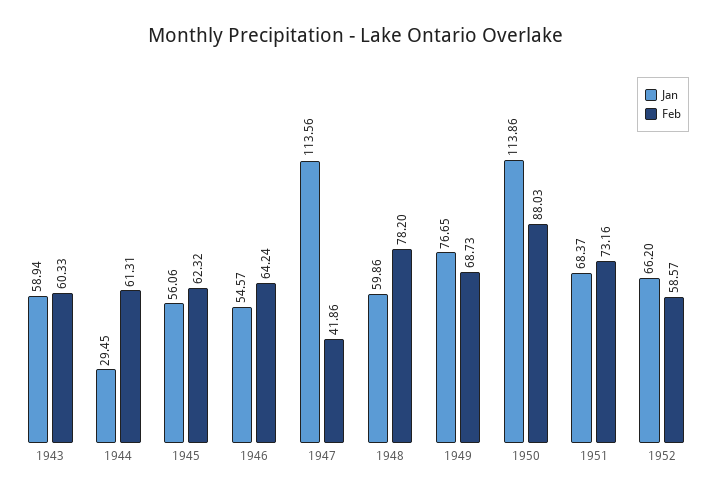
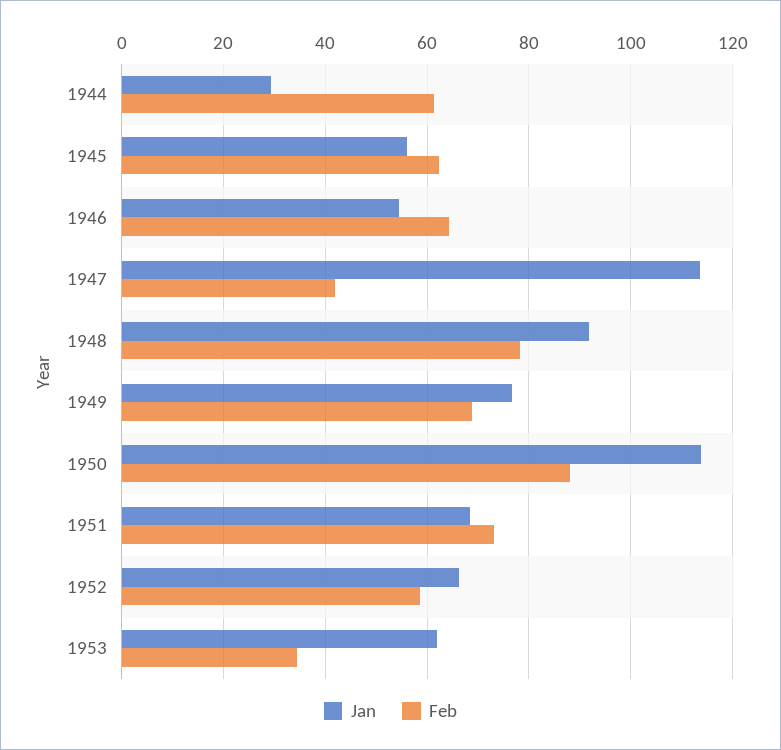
Jan, 1943: 58.94 -> none
Feb, 1943: 60.33 -> none
Jan, 1948: 59.86 -> 92
Jan, 1953: none -> 62
Feb, 1953: none -> 34

